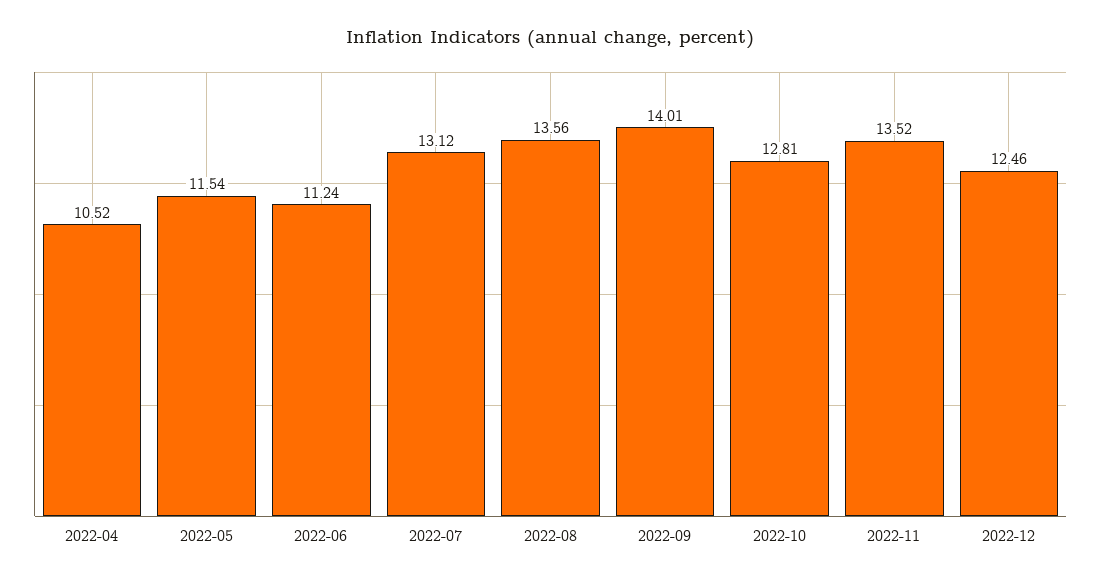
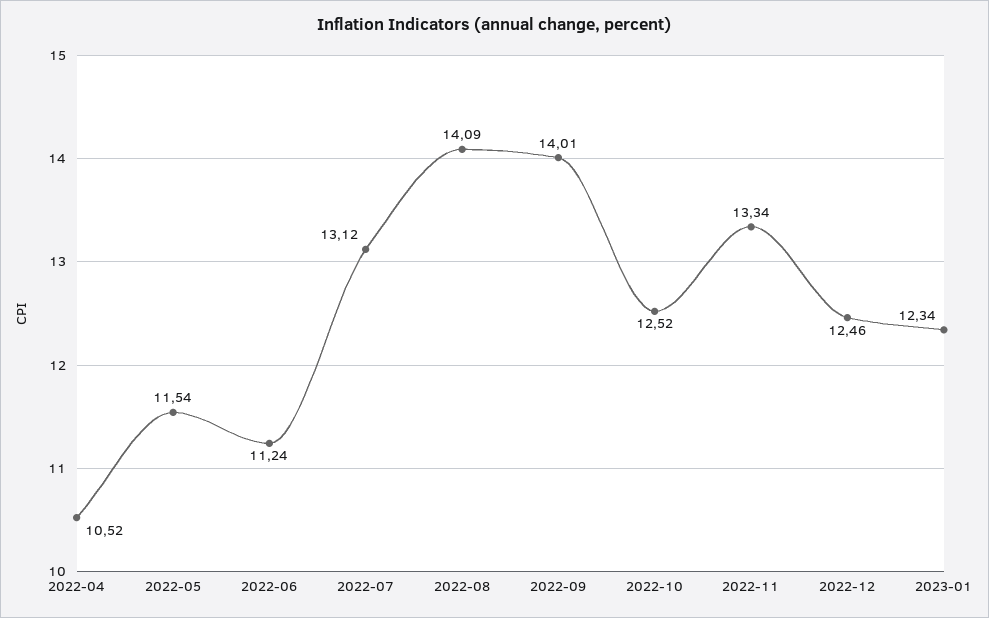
2022-08: 13.56 -> 14.09
2022-10: 12.81 -> 12.52
2022-11: 13.52 -> 13.34
2023-01: none -> 12.34

